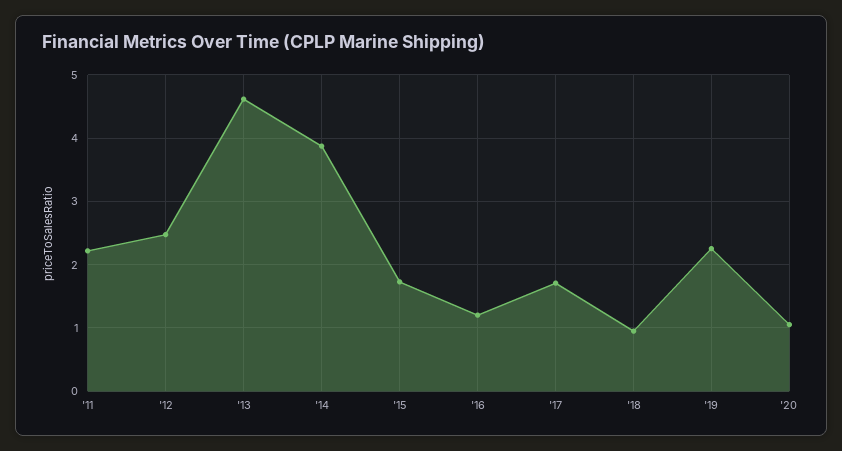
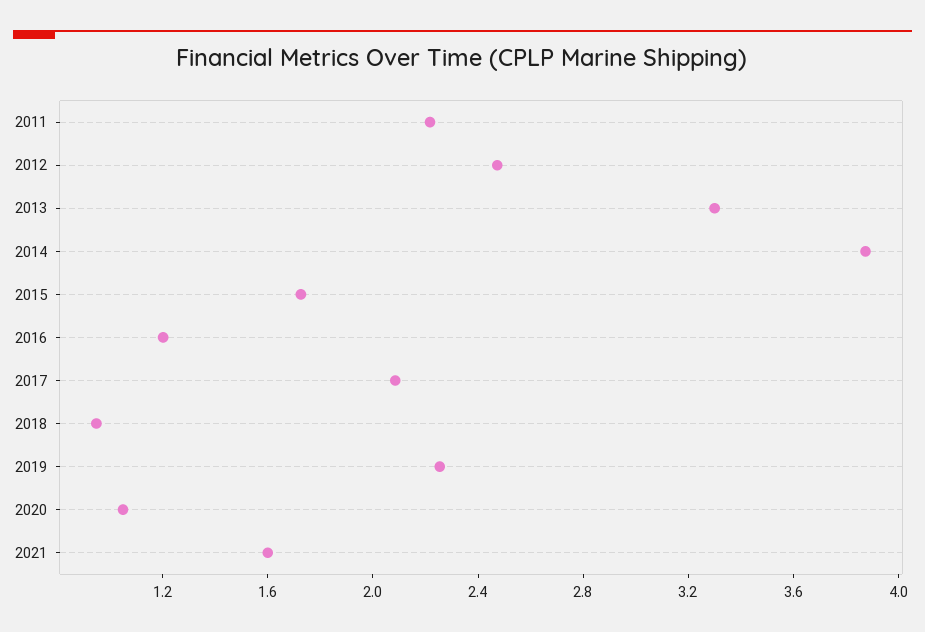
'13: 4.6 -> 3.3
'17: 1.7 -> 2.1
2021: none -> 1.6

